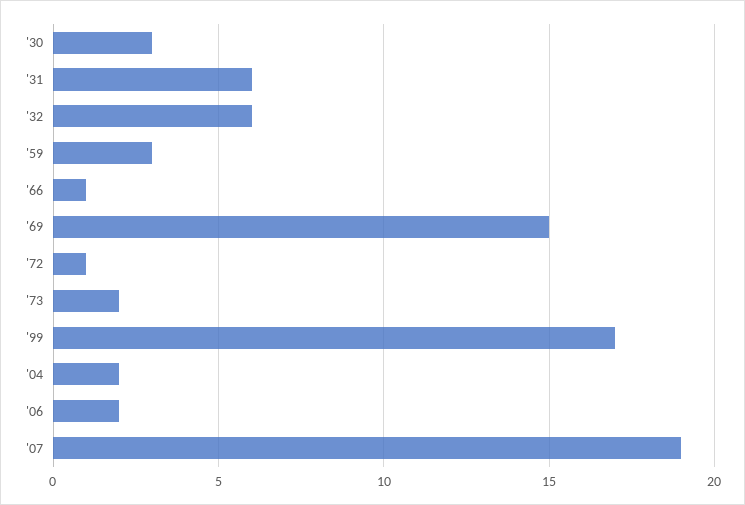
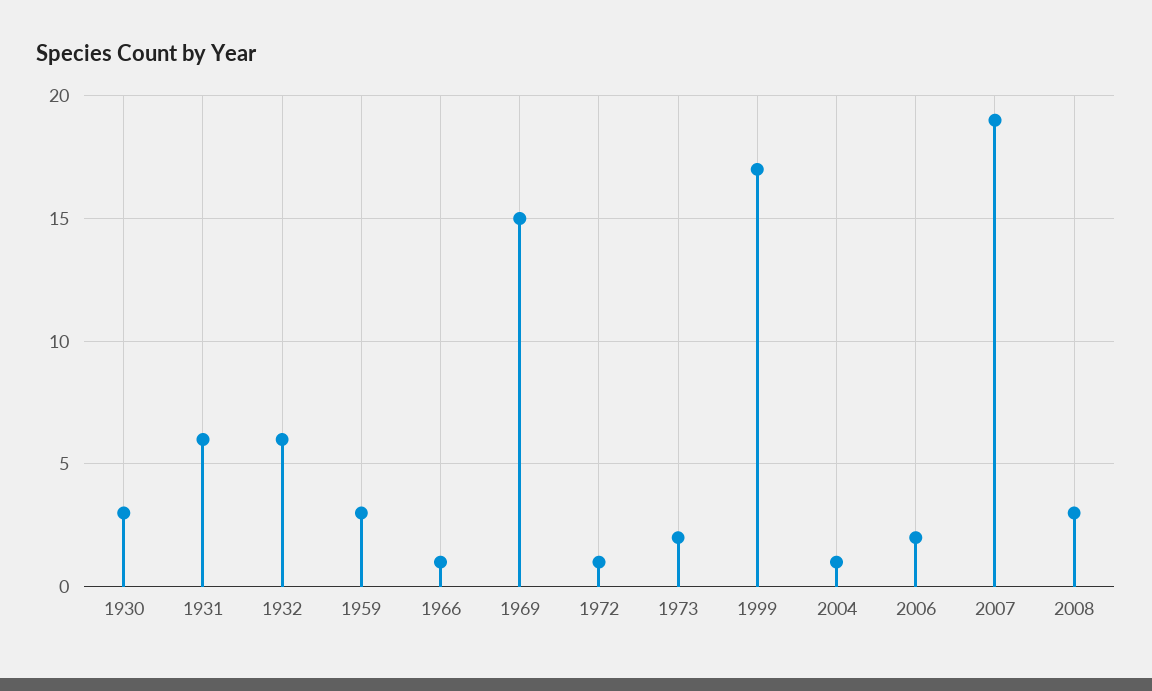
'04: 2 -> 1
2008: none -> 3

